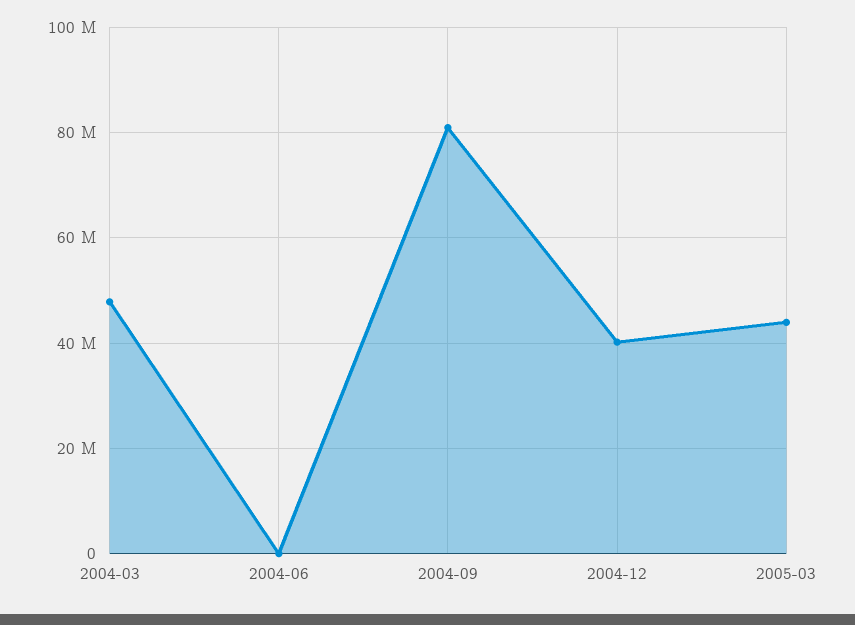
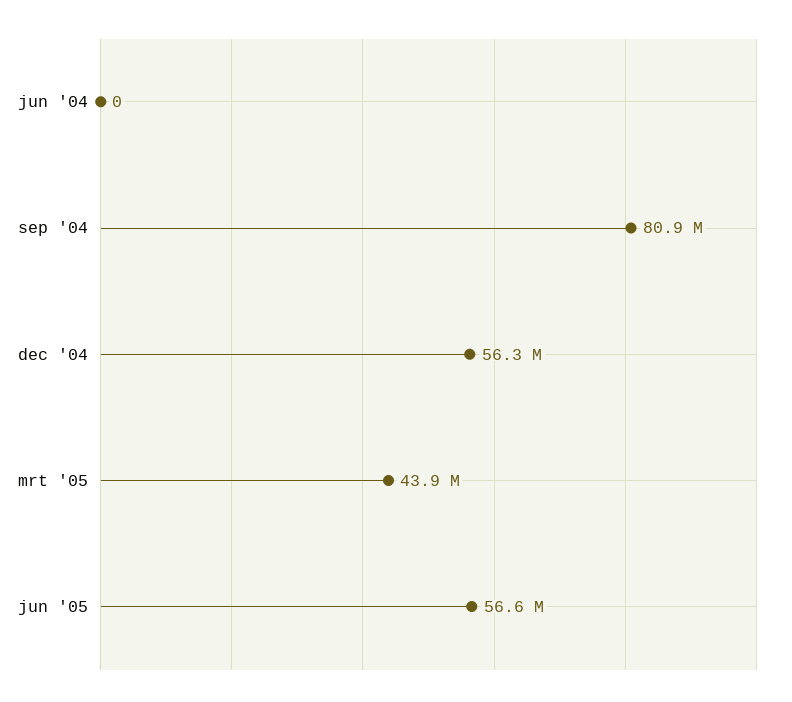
2004-03: 48000000 -> none
2004-12: 40000000 -> 56300000
jun '05: none -> 56600000

